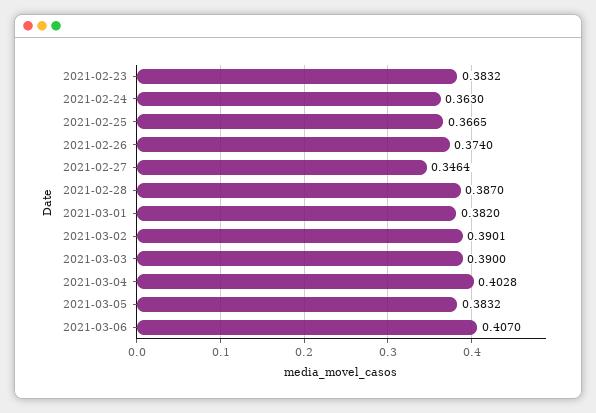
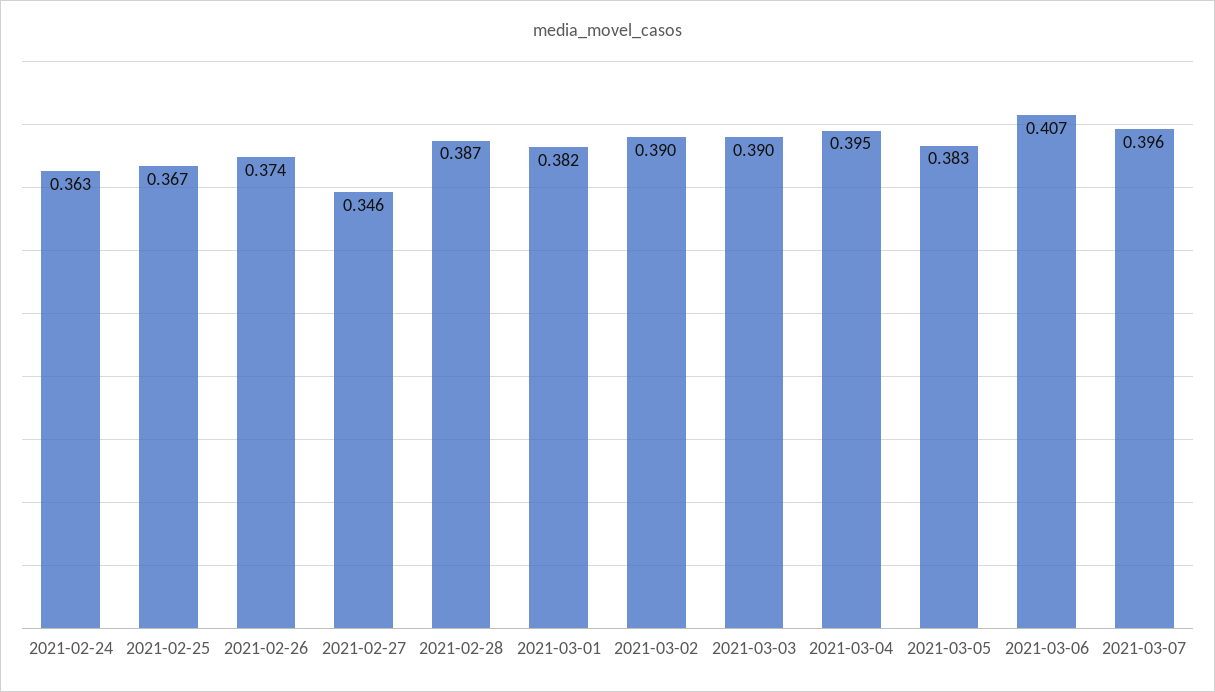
2021-02-23: 0.3832 -> none
2021-03-04: 0.4028 -> 0.395
2021-03-07: none -> 0.396

